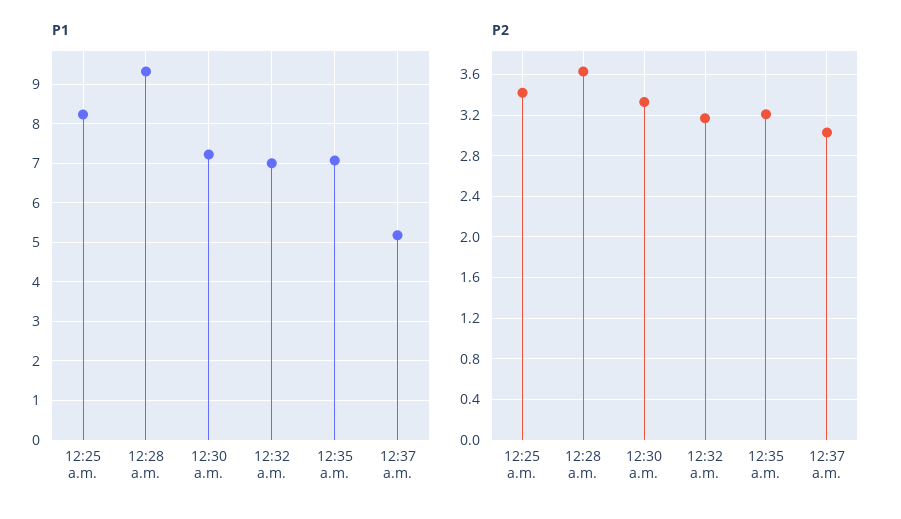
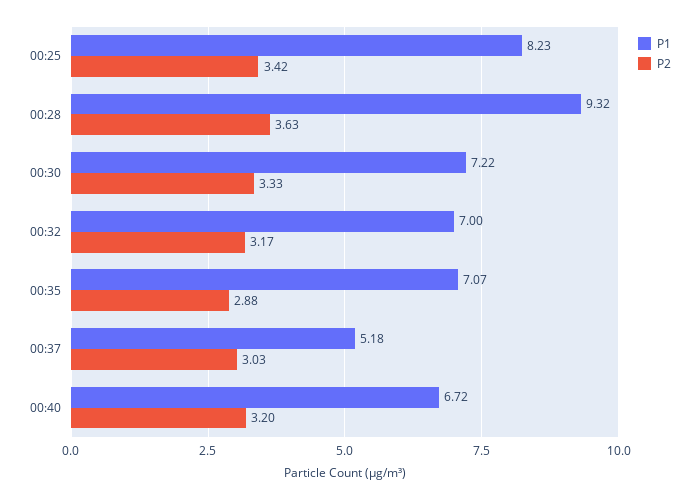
P2, 12:35 a.m.: 3.2 -> 2.88
P1, 00:40: none -> 6.72
P2, 00:40: none -> 3.2

